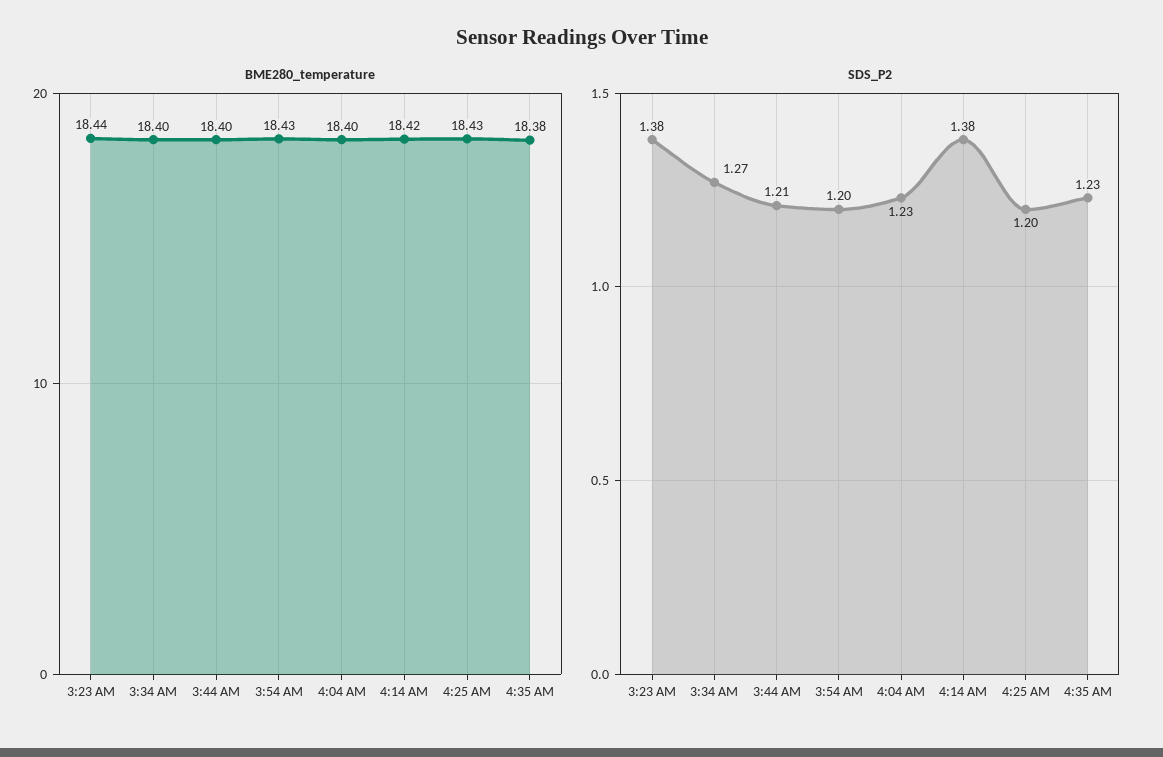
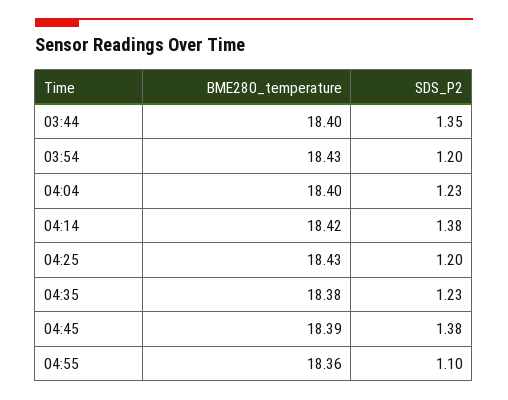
BME280_temperature, 3:23 AM: 18.44 -> none
BME280_temperature, 3:34 AM: 18.4 -> none
SDS_P2, 3:23 AM: 1.38 -> none
SDS_P2, 3:34 AM: 1.27 -> none
SDS_P2, 3:44 AM: 1.21 -> 1.35
BME280_temperature, 04:45: none -> 18.39
SDS_P2, 04:45: none -> 1.38
BME280_temperature, 04:55: none -> 18.36
SDS_P2, 04:55: none -> 1.1

